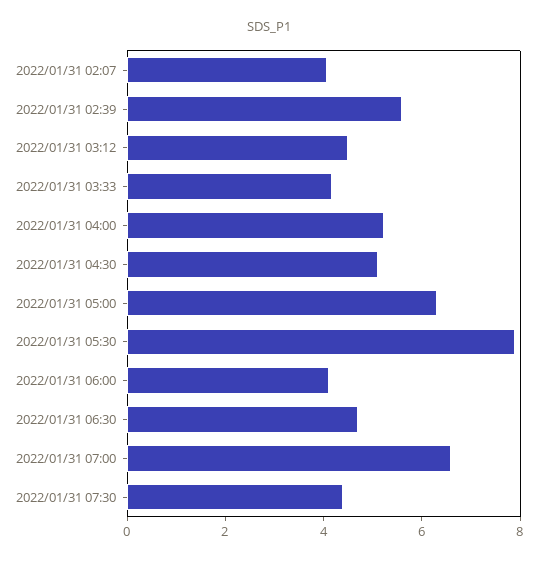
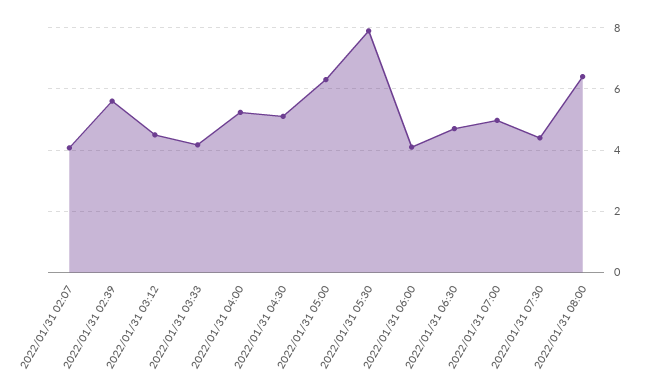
2022/01/31 07:00: 6.5 -> 5
2022/01/31 08:00: none -> 6.4

